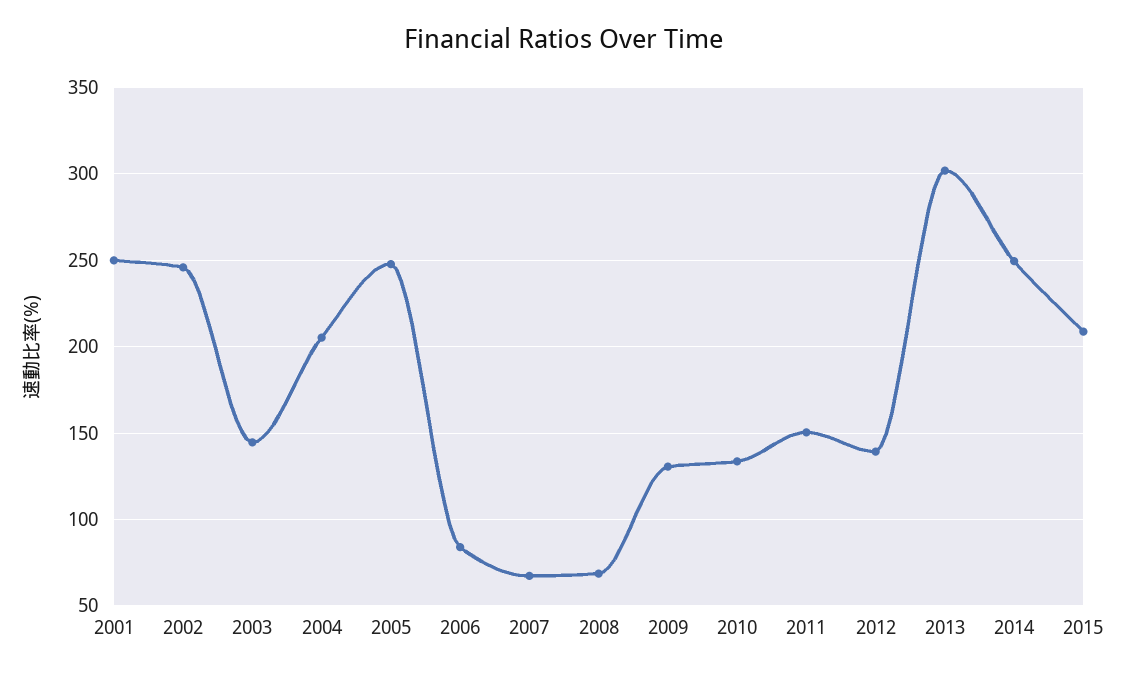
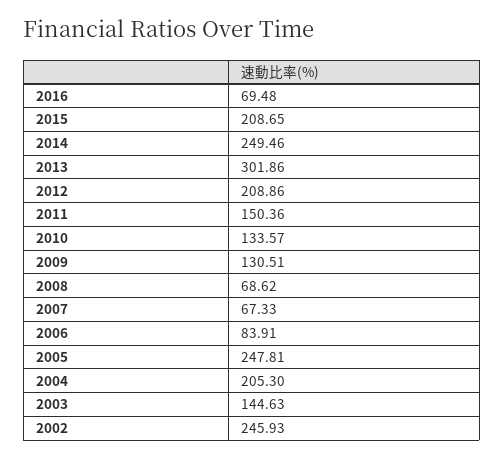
2001: 250 -> none
2012: 140 -> 208.86
2016: none -> 69.48

